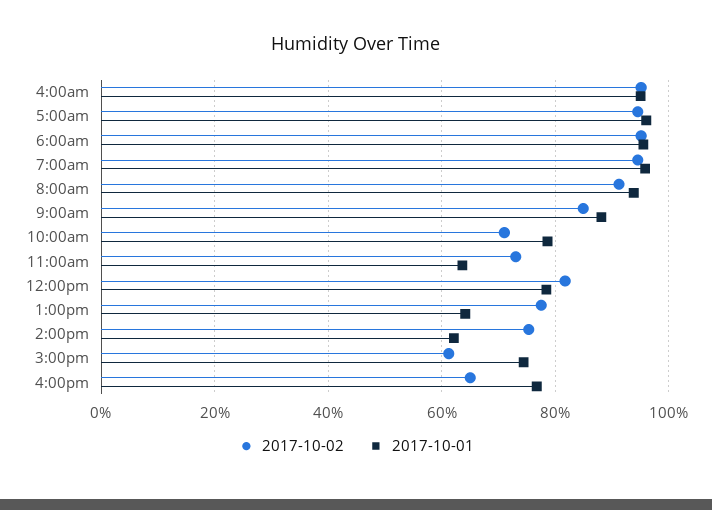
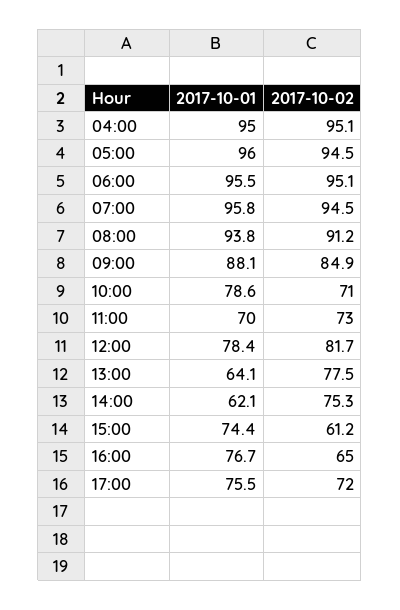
2017-10-01, 11:00am: 64 -> 70
2017-10-01, 17:00: none -> 75.5
2017-10-02, 17:00: none -> 72

